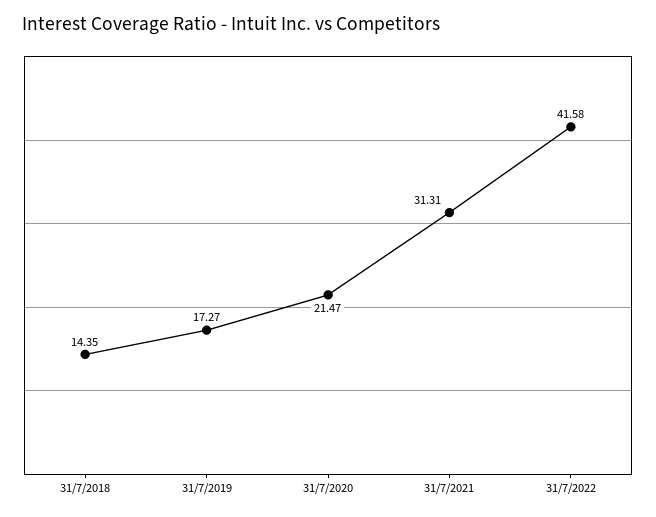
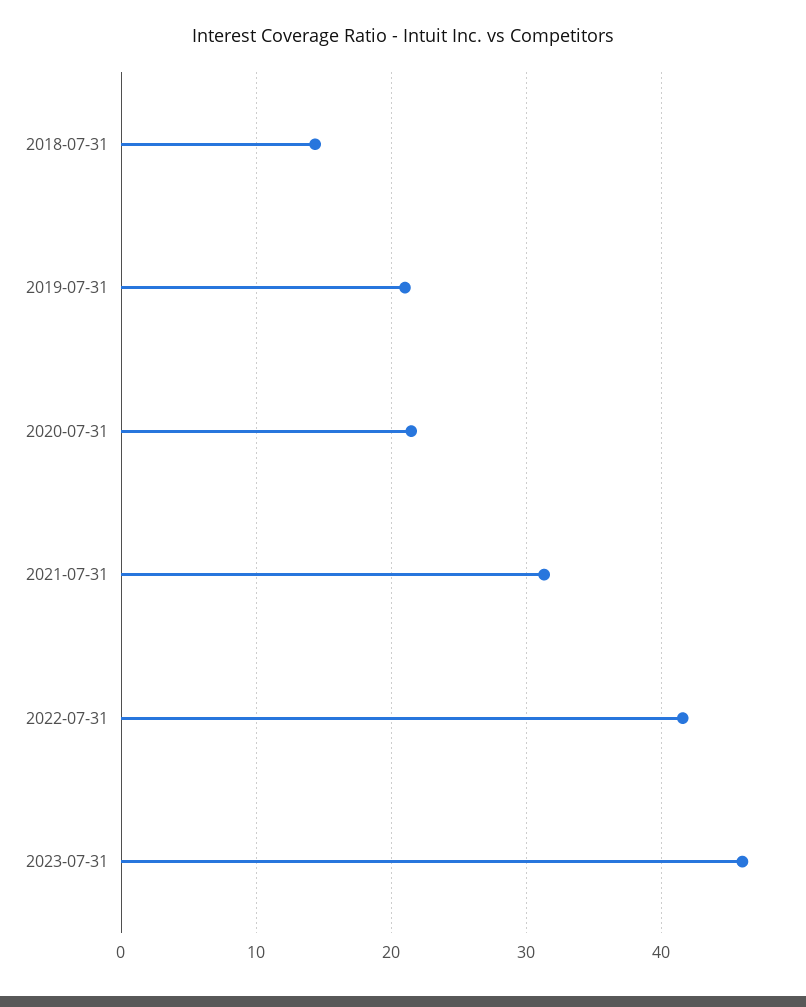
31/7/2019: 17.27 -> 21
2023-07-31: none -> 46

